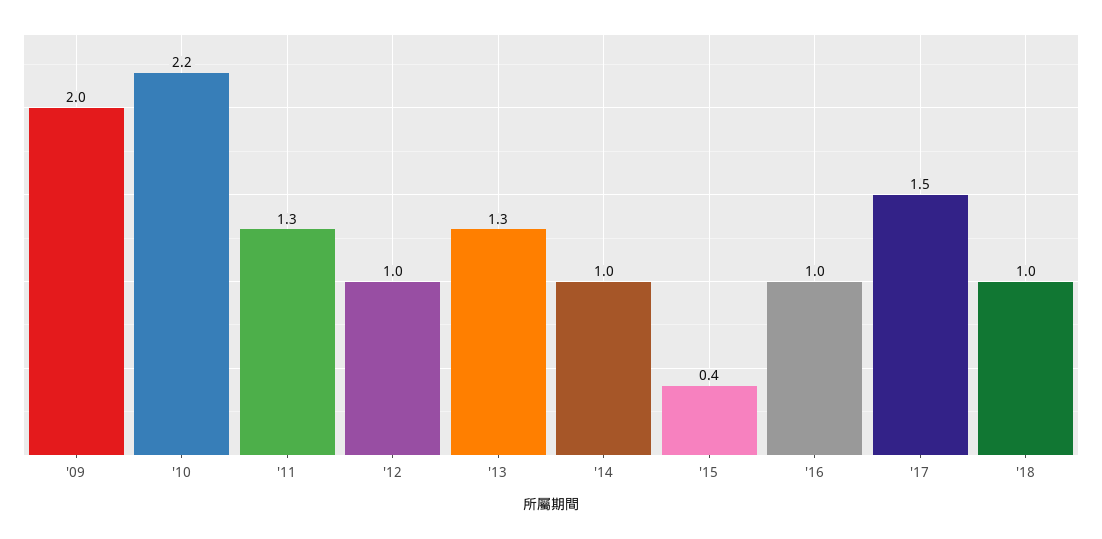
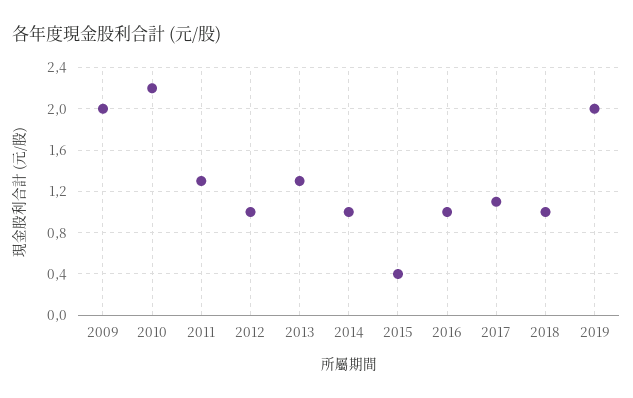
'17: 1.5 -> 1.1
2019: none -> 2

